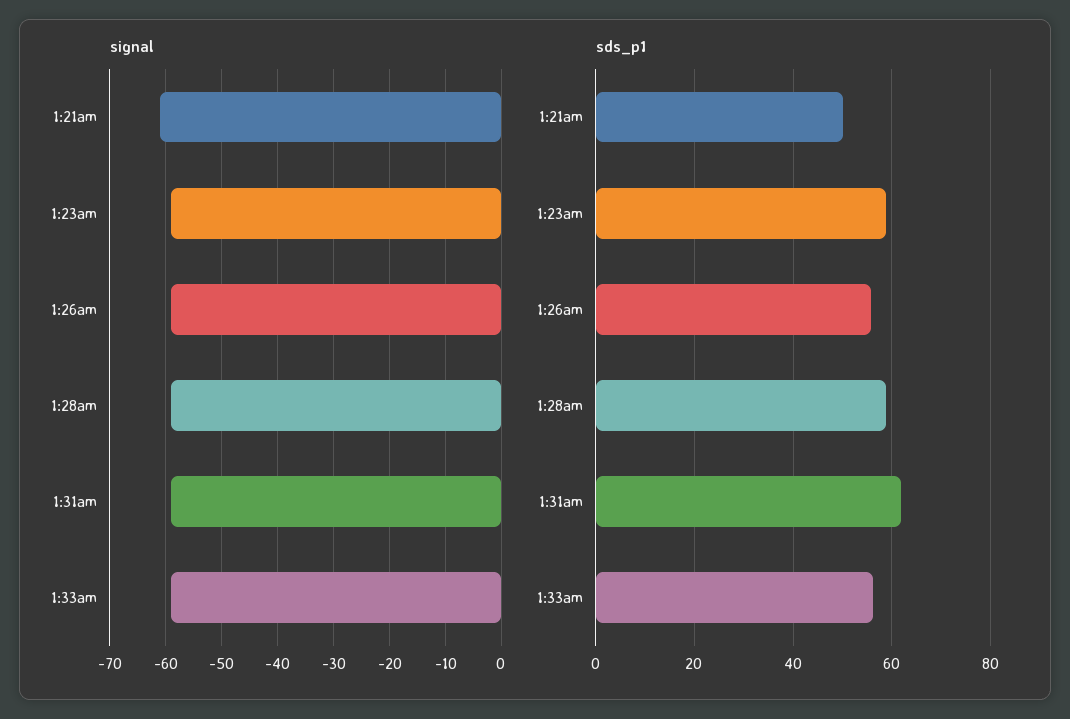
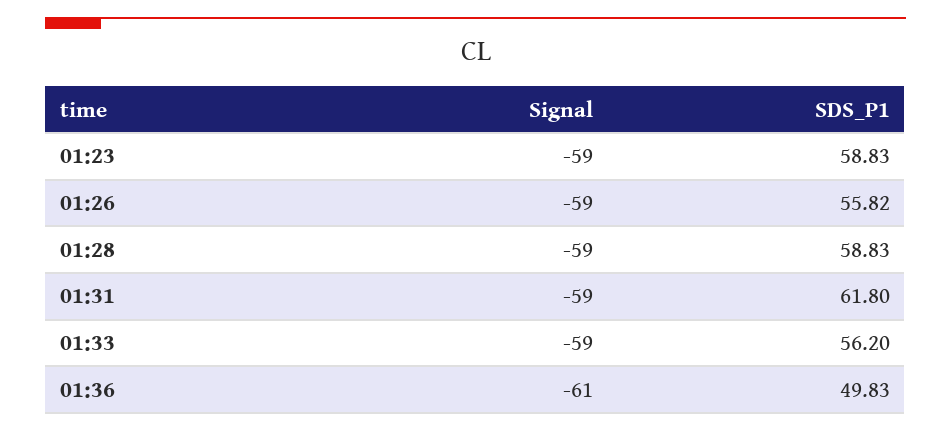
signal, 1:21am: -60 -> none
sds_p1, 1:21am: 50 -> none
signal, 01:36: none -> -61
sds_p1, 01:36: none -> 49.83

